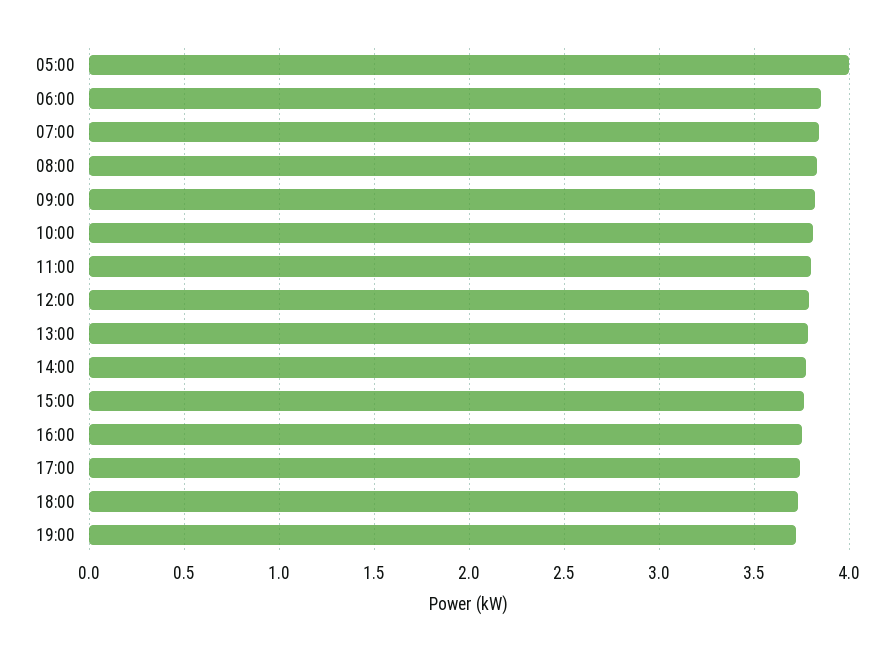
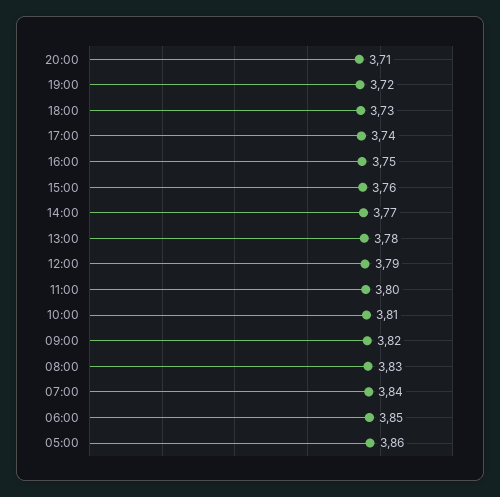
05:00: 4 -> 3.86
20:00: none -> 3.71

